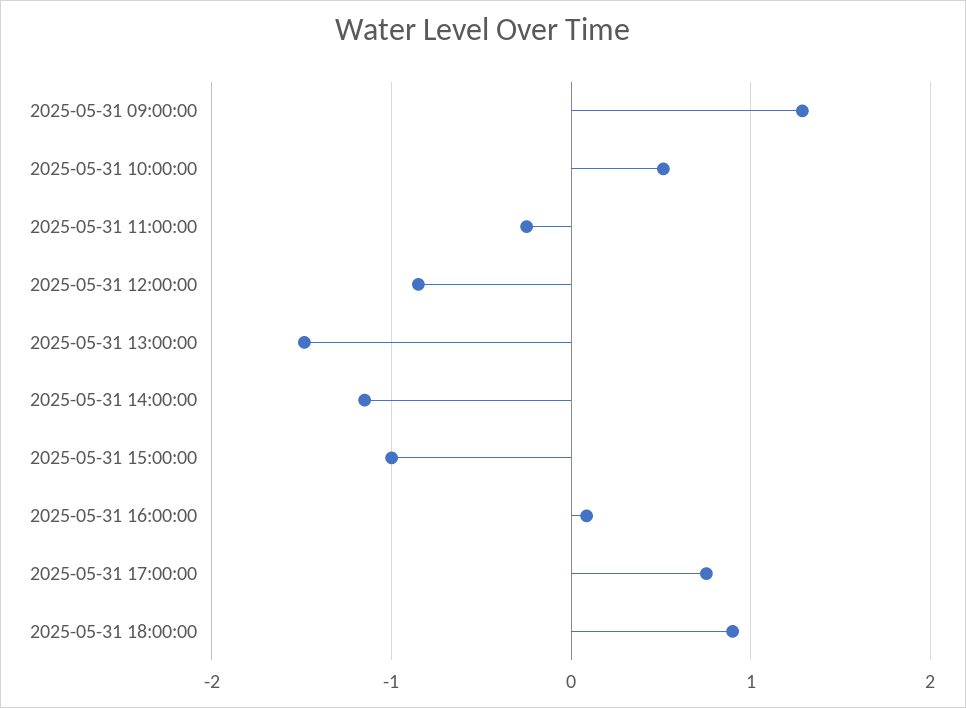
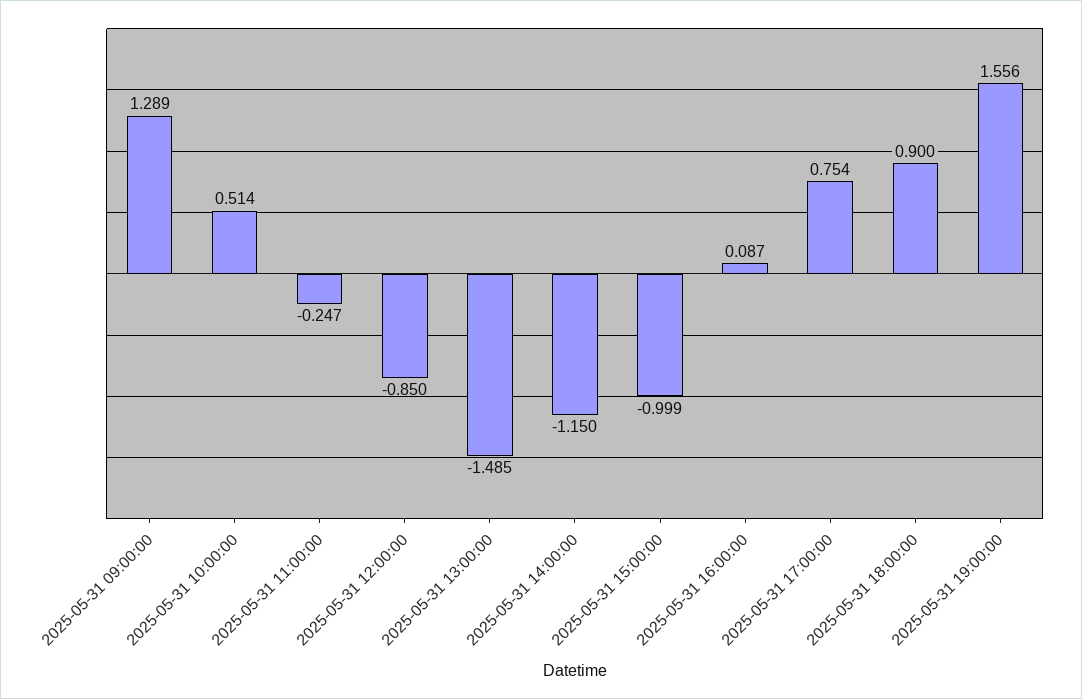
2025-05-31 19:00:00: none -> 1.556

